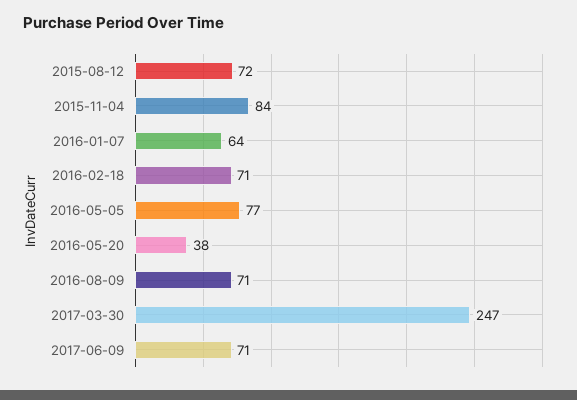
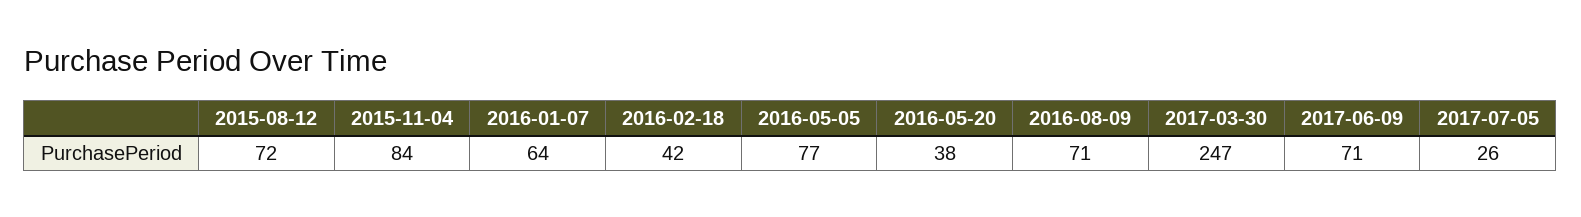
2016-02-18: 71 -> 42
2017-07-05: none -> 26

